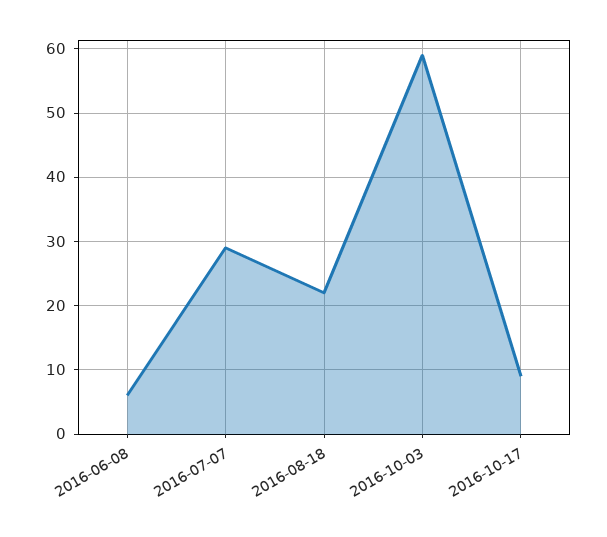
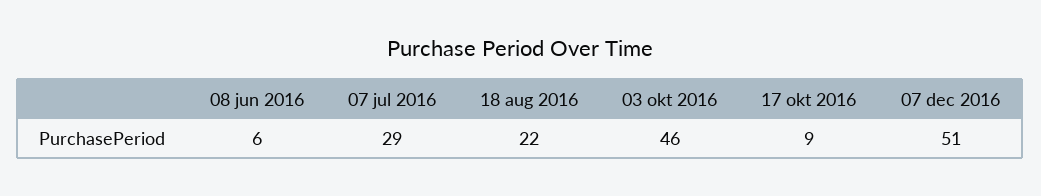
2016-10-03: 59 -> 46
07 dec 2016: none -> 51

